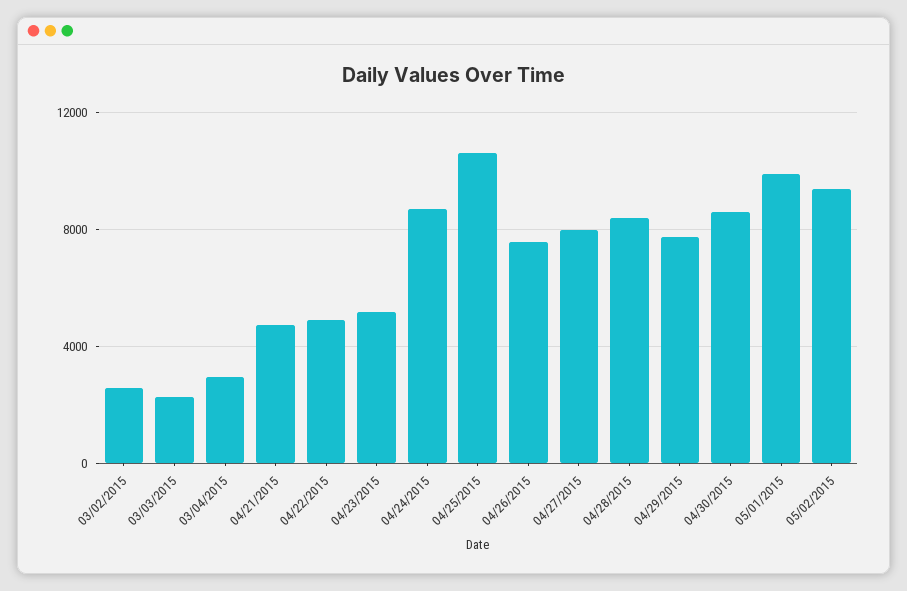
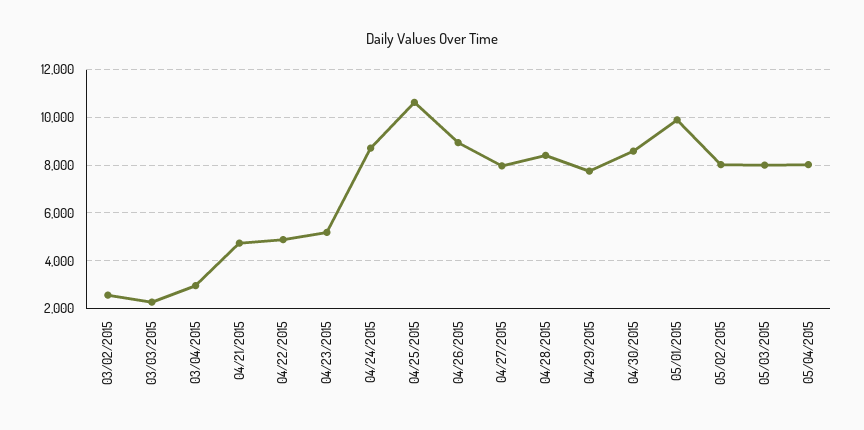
04/26/2015: 7500 -> 9000
05/02/2015: 9500 -> 8000
05/03/2015: none -> 8000
05/04/2015: none -> 8000

